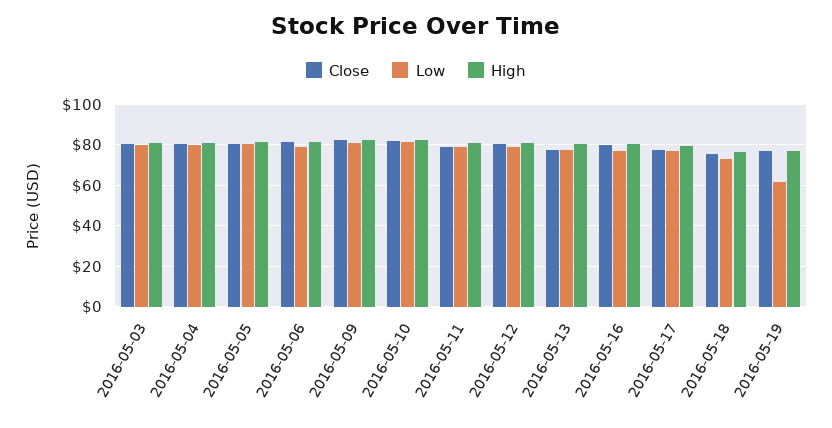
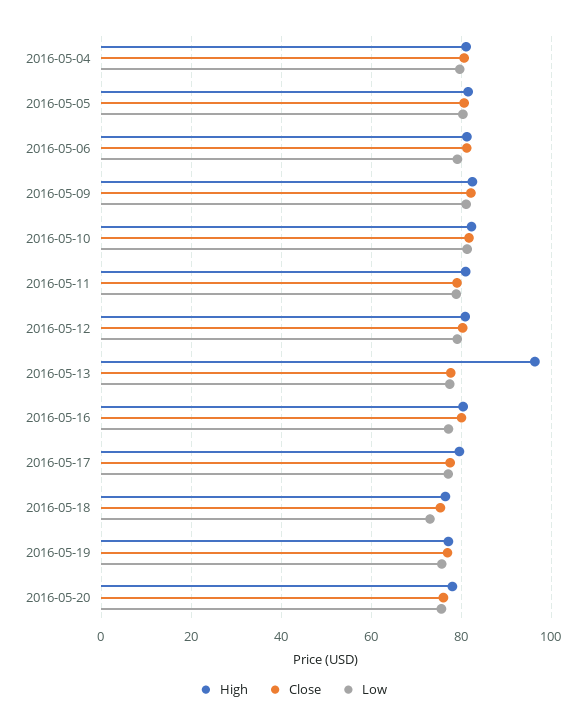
Close, 2016-05-03: 80 -> none
Low, 2016-05-03: 80 -> none
High, 2016-05-03: 80 -> none
High, 2016-05-13: 80 -> 96
Low, 2016-05-19: 60 -> 76
High, 2016-05-20: none -> 78
Close, 2016-05-20: none -> 76
Low, 2016-05-20: none -> 76

